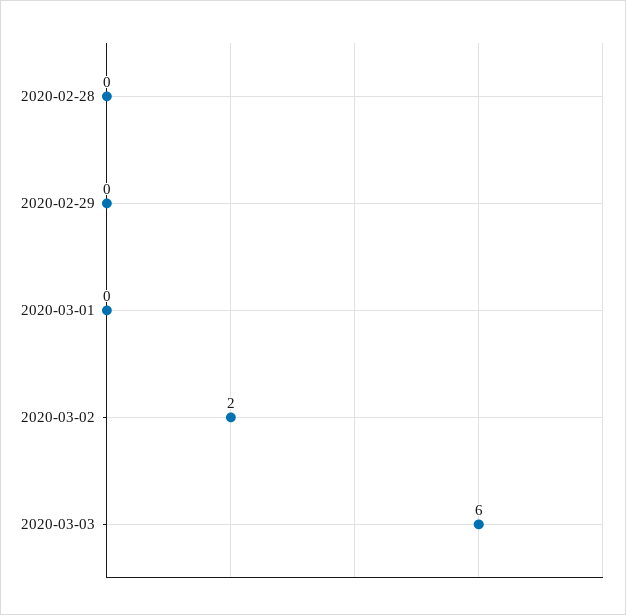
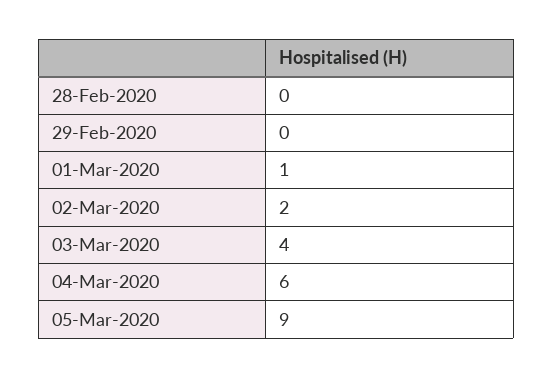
2020-03-01: 0 -> 1
2020-03-03: 6 -> 4
04-Mar-2020: none -> 6
05-Mar-2020: none -> 9

